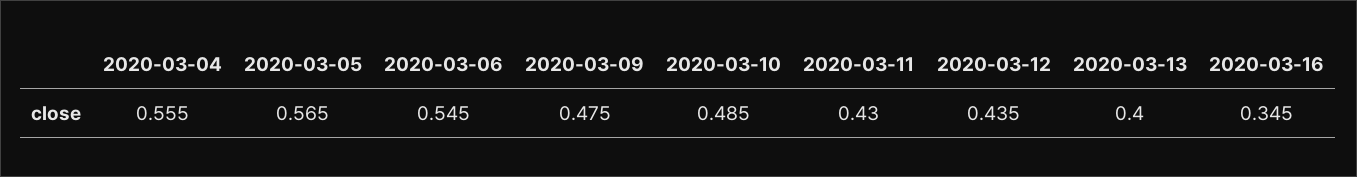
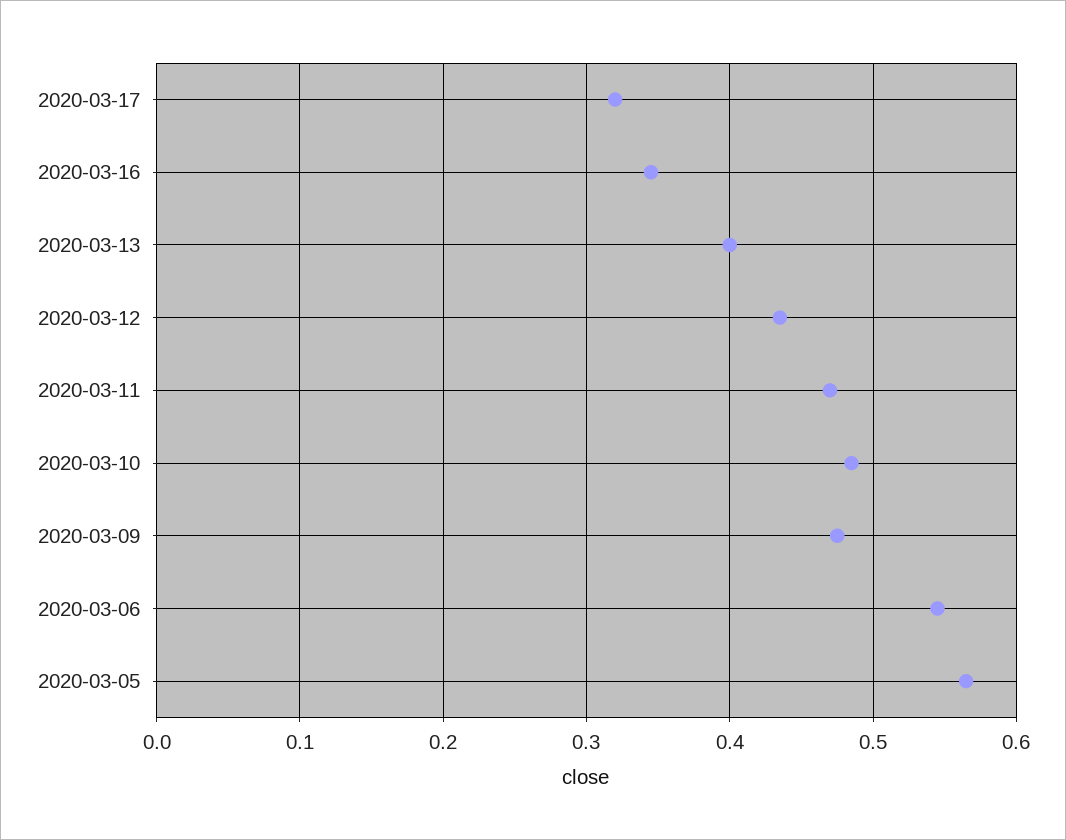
2020-03-04: 0.555 -> none
2020-03-11: 0.43 -> 0.47
2020-03-17: none -> 0.32

